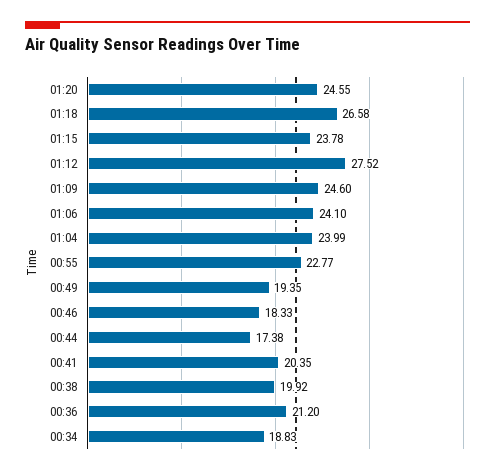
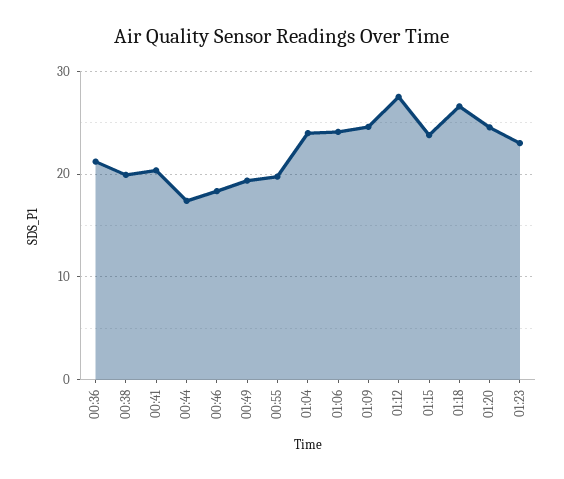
00:55: 22.77 -> 20
00:34: 18.83 -> none
01:23: none -> 23

